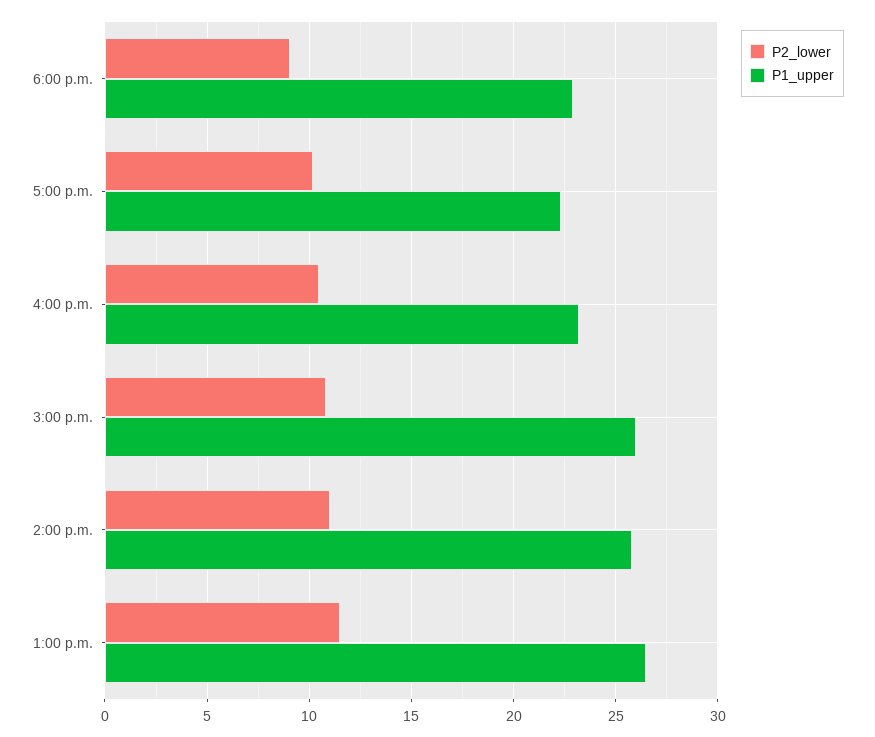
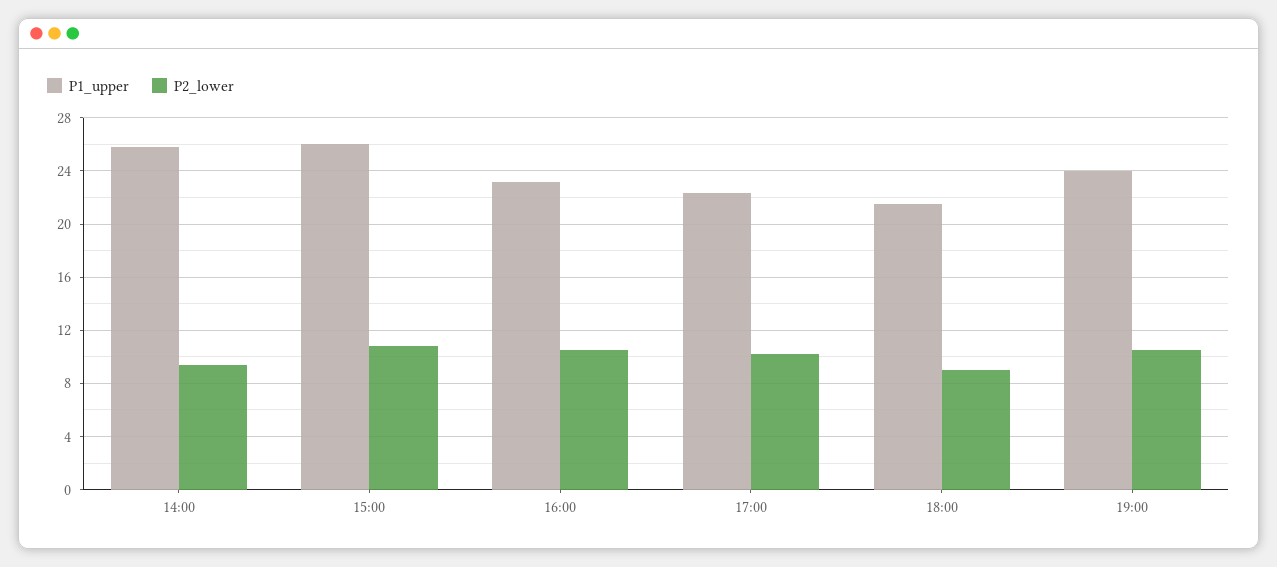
P1_upper, 6:00 p.m.: 23 -> 21.5
P2_lower, 2:00 p.m.: 11 -> 9.5
P2_lower, 1:00 p.m.: 11.5 -> none
P1_upper, 1:00 p.m.: 26.5 -> none
P1_upper, 19:00: none -> 24
P2_lower, 19:00: none -> 10.5

